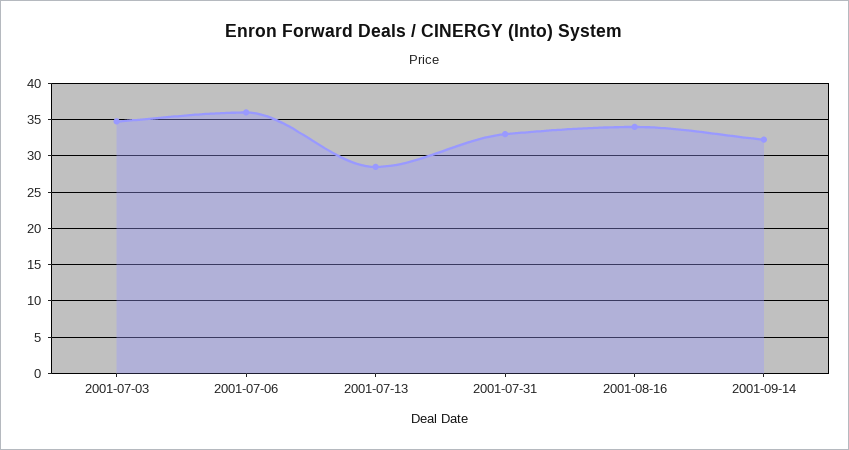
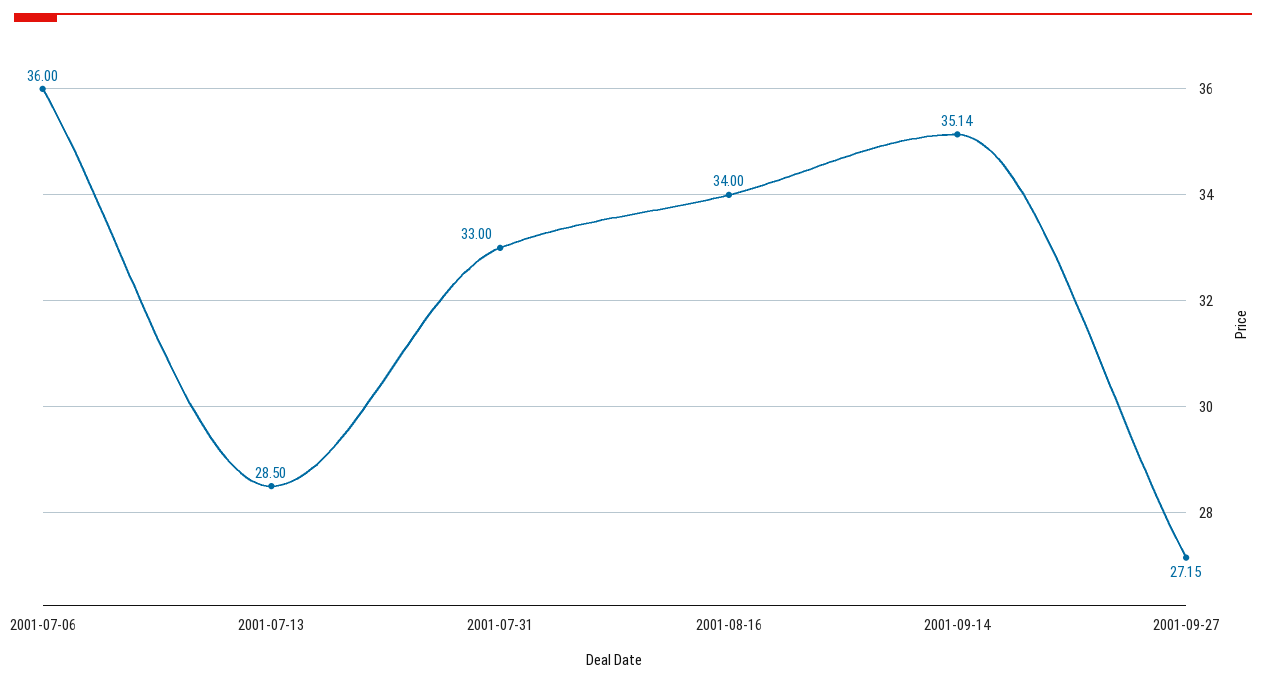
2001-07-03: 35 -> none
2001-09-14: 32 -> 35.14
2001-09-27: none -> 27.15

